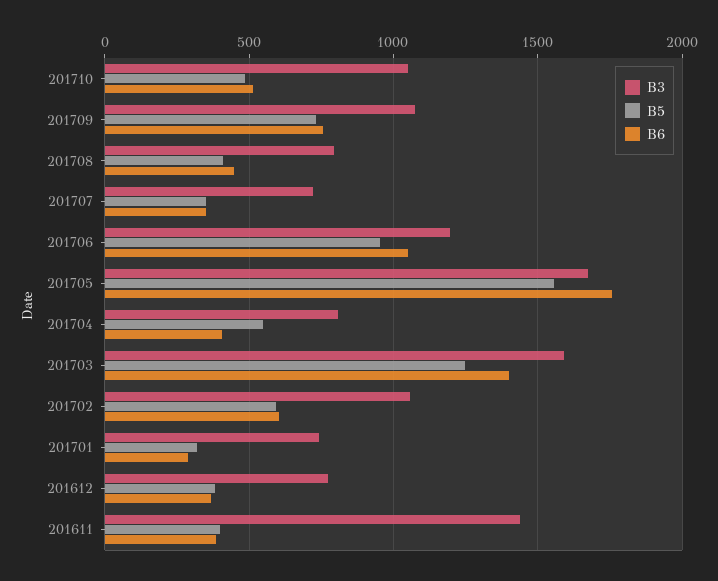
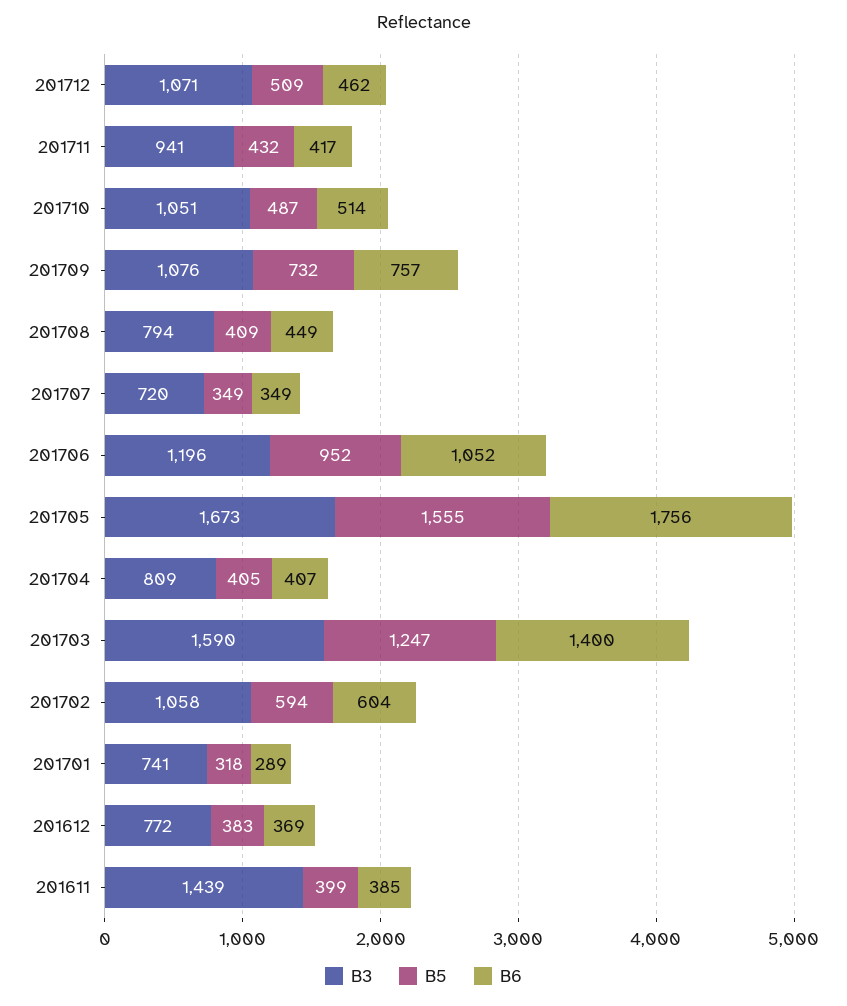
B5, 201704: 550 -> 405
B3, 201712: none -> 1071
B5, 201712: none -> 509
B6, 201712: none -> 462
B3, 201711: none -> 941
B5, 201711: none -> 432
B6, 201711: none -> 417

